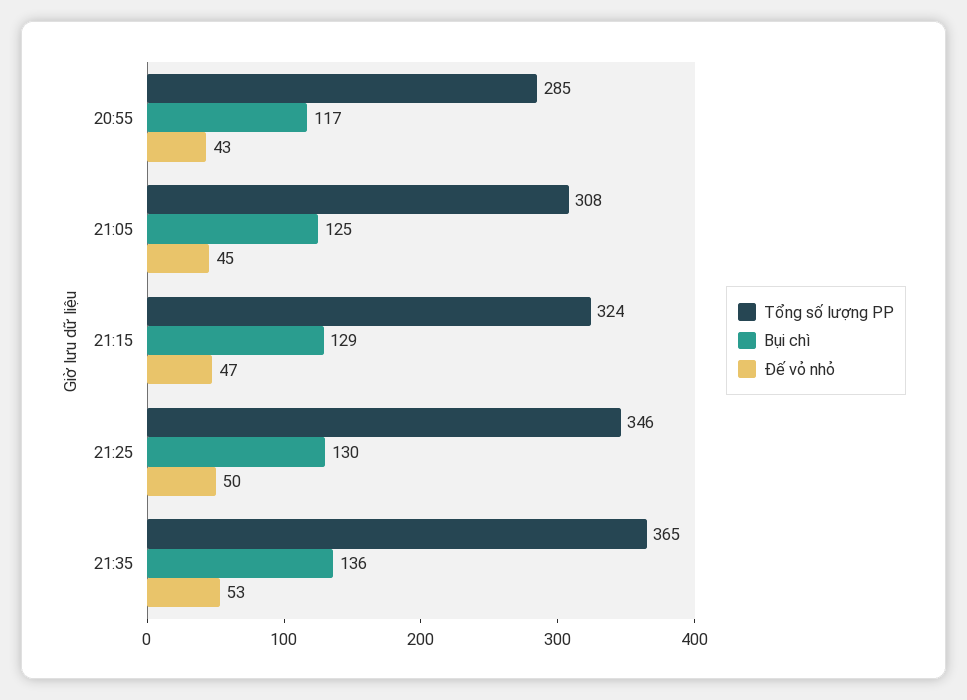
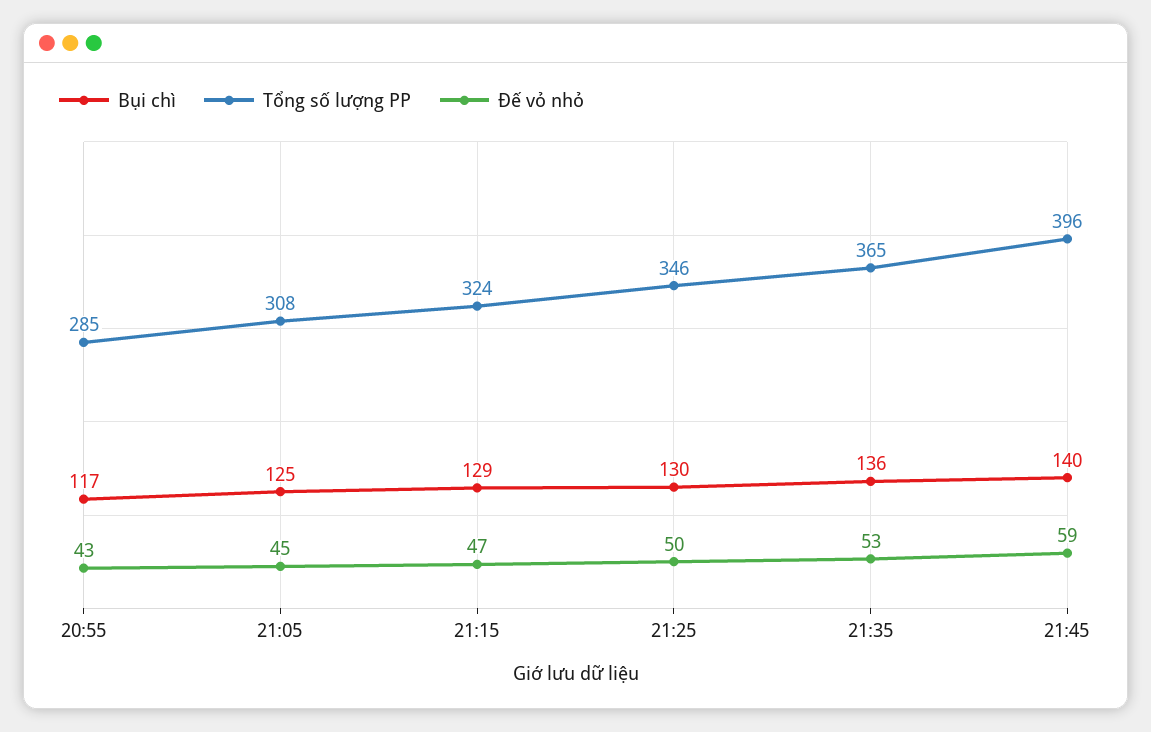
Bụi chì, 21:45: none -> 140
Tổng số lượng PP, 21:45: none -> 396
Đế vỏ nhỏ, 21:45: none -> 59

